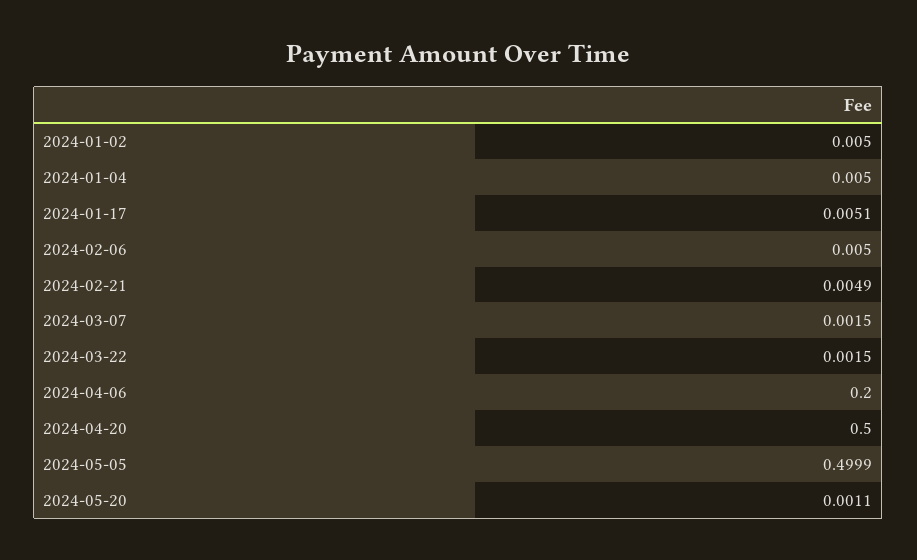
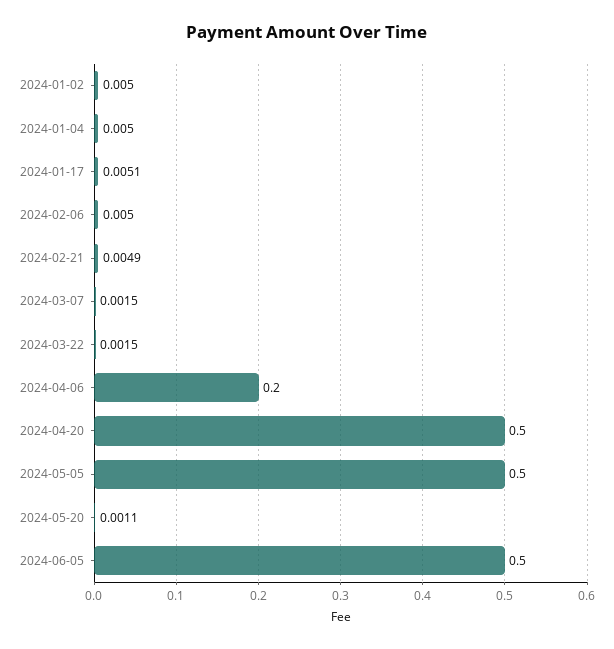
2024-05-05: 0.4999 -> 0.5
2024-06-05: none -> 0.5

